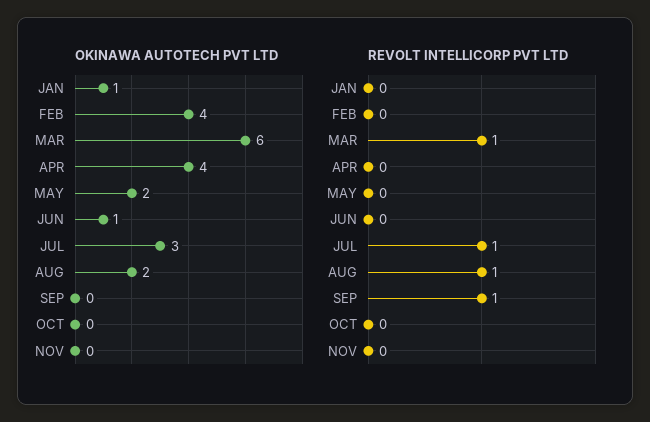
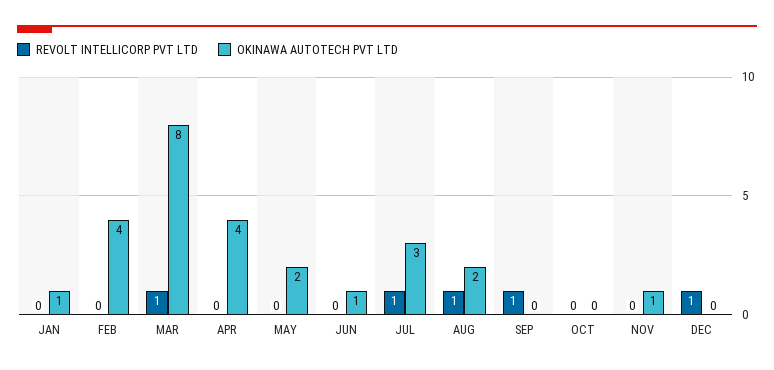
OKINAWA AUTOTECH PVT LTD, MAR: 6 -> 8
OKINAWA AUTOTECH PVT LTD, NOV: 0 -> 1
REVOLT INTELLICORP PVT LTD, DEC: none -> 1
OKINAWA AUTOTECH PVT LTD, DEC: none -> 0

